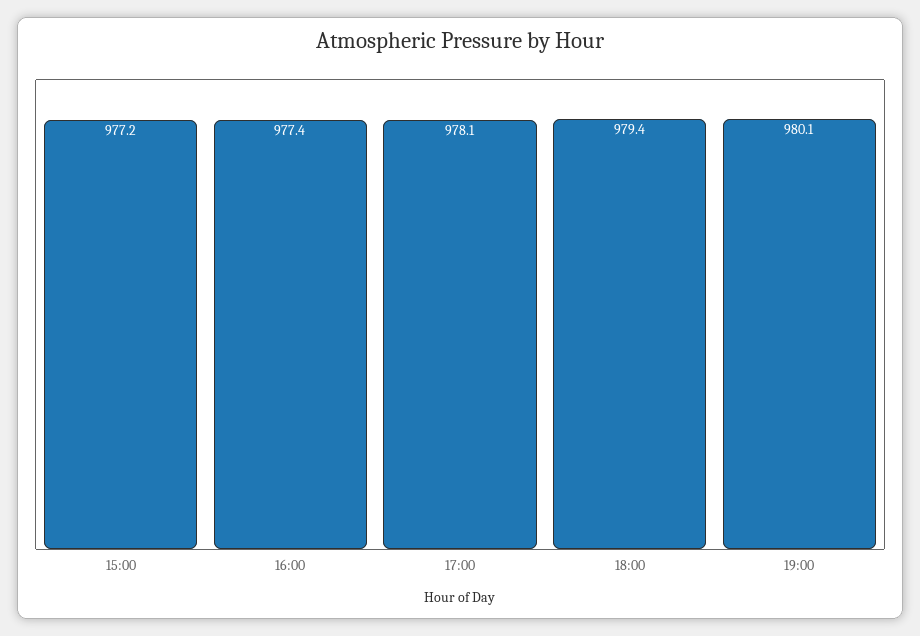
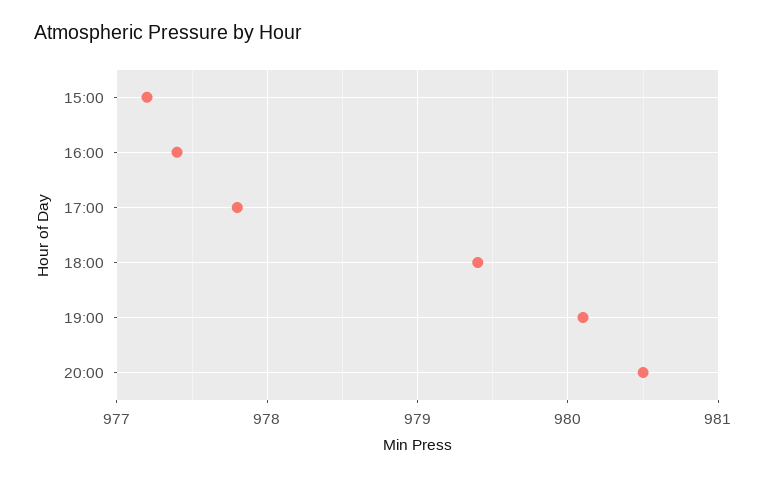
17:00: 978.1 -> 977.8
20:00: none -> 980.5

